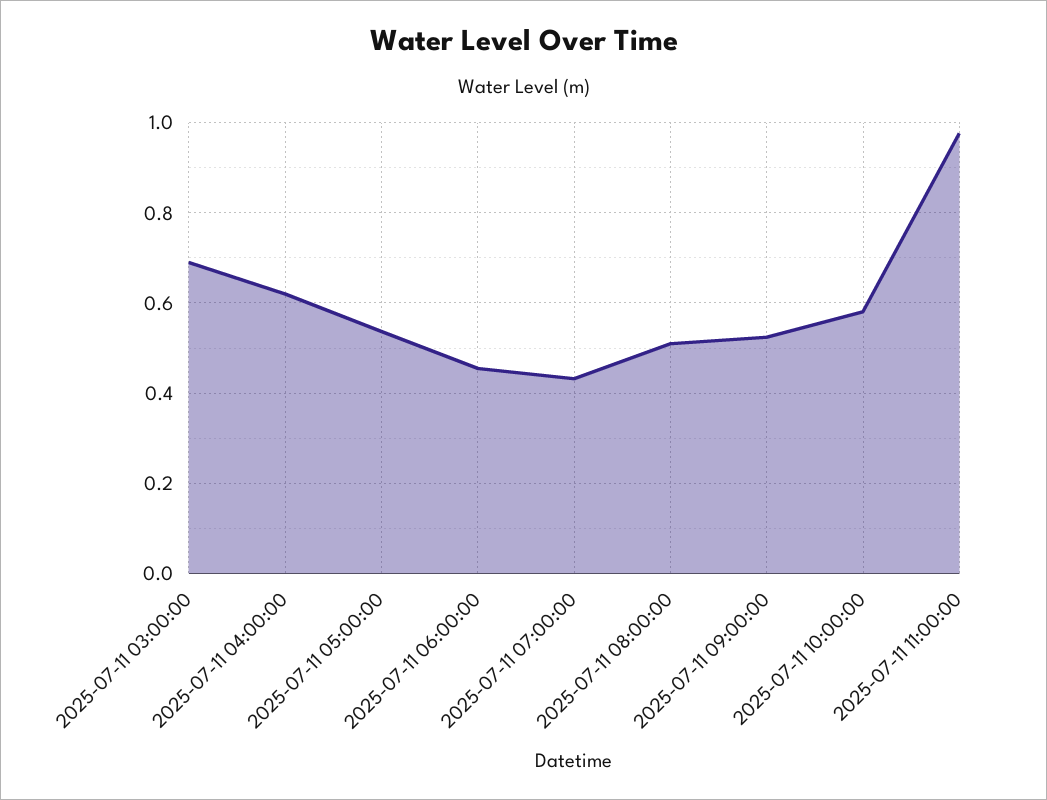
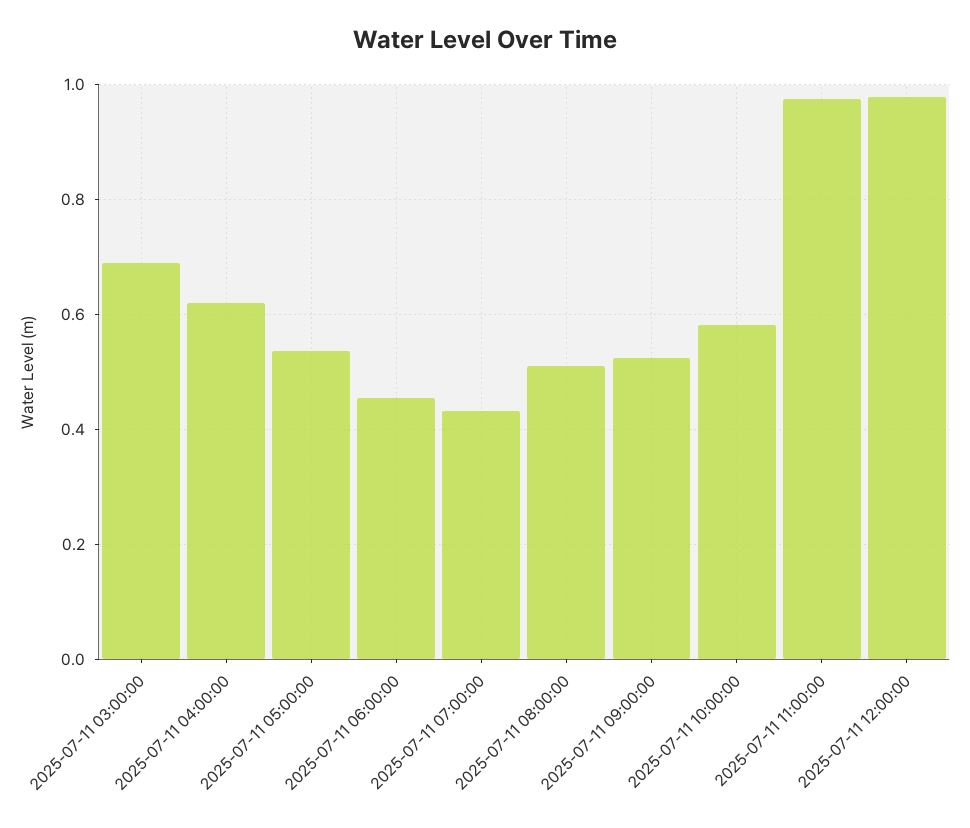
2025-07-11 12:00:00: none -> 0.98

